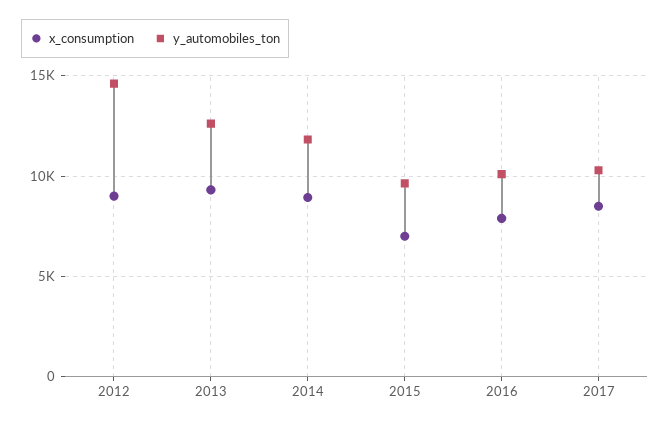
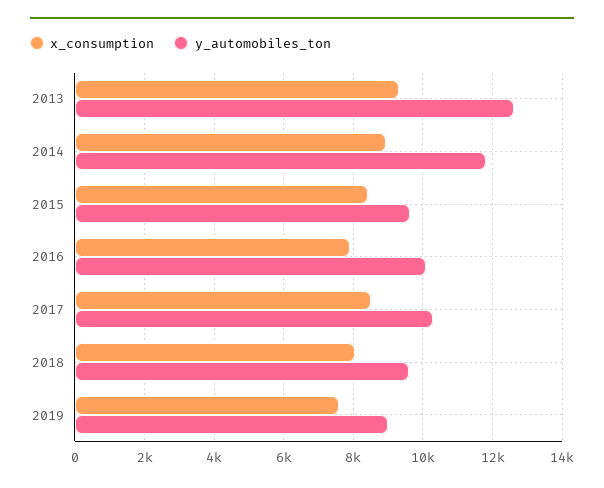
x_consumption, 2012: 9000 -> none
y_automobiles_ton, 2012: 14500 -> none
x_consumption, 2015: 7000 -> 8400
x_consumption, 2018: none -> 8000
y_automobiles_ton, 2018: none -> 9600
x_consumption, 2019: none -> 7600
y_automobiles_ton, 2019: none -> 9000

